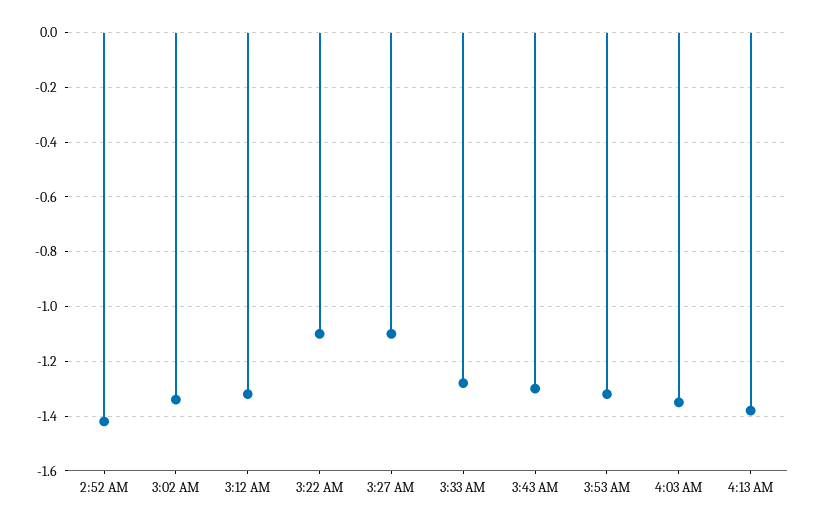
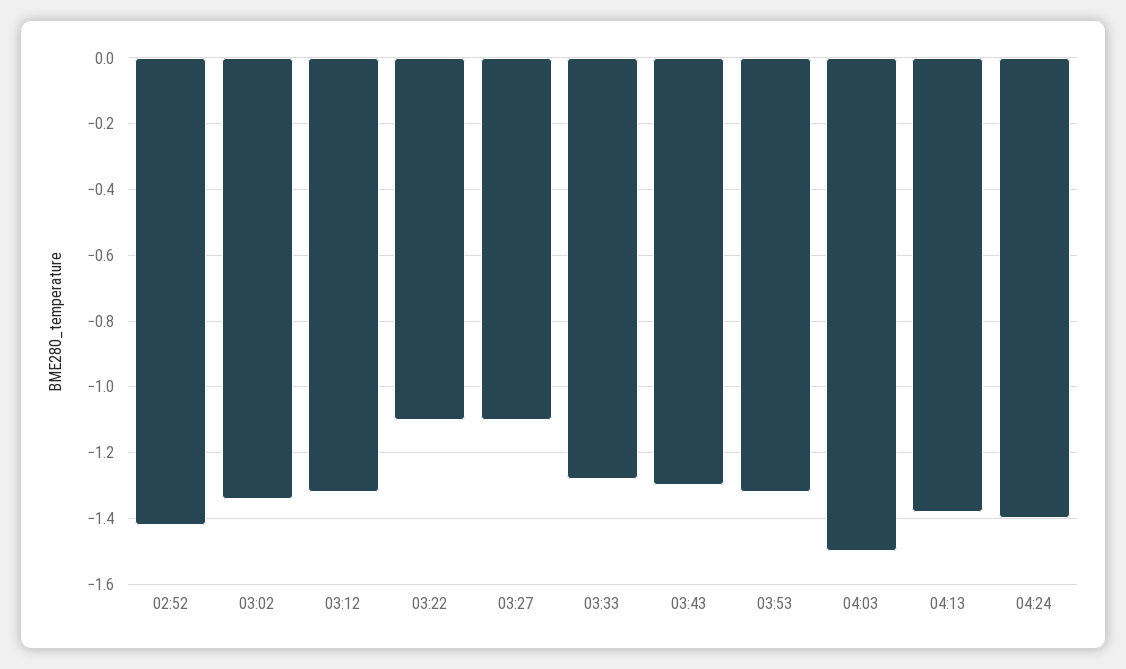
4:03 AM: -1.35 -> -1.5
04:24: none -> -1.4

